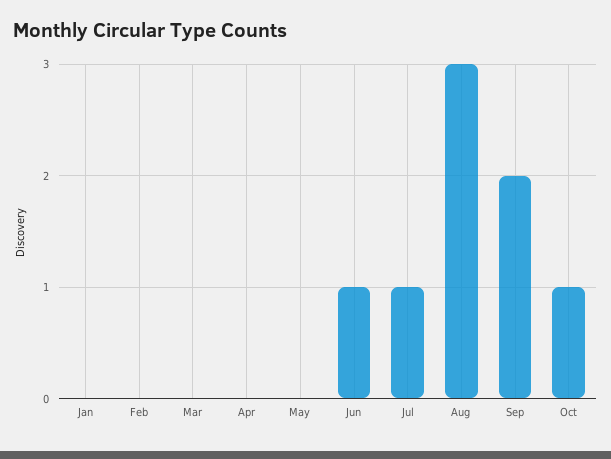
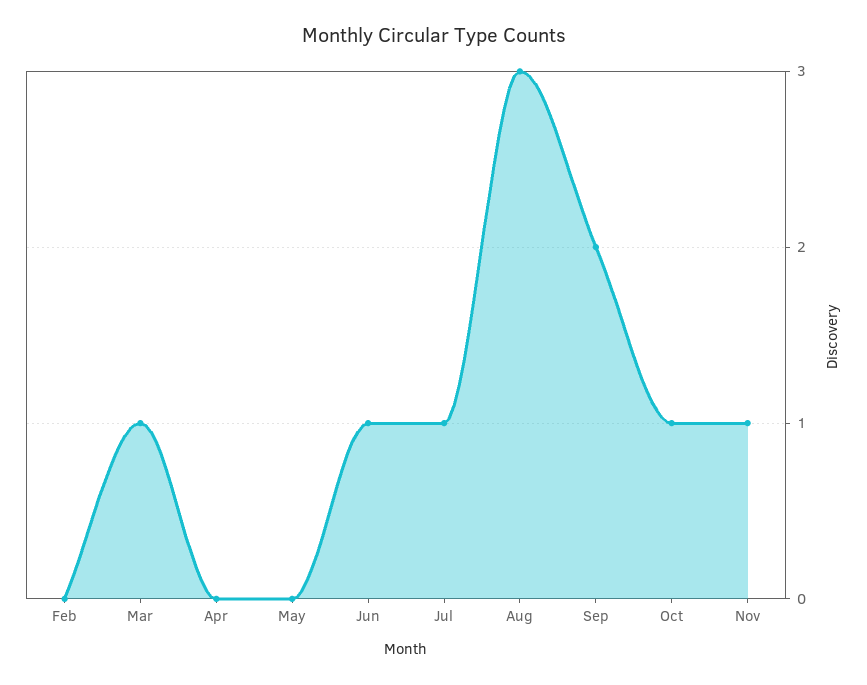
Jan: 0 -> none
Mar: 0 -> 1
Nov: none -> 1

